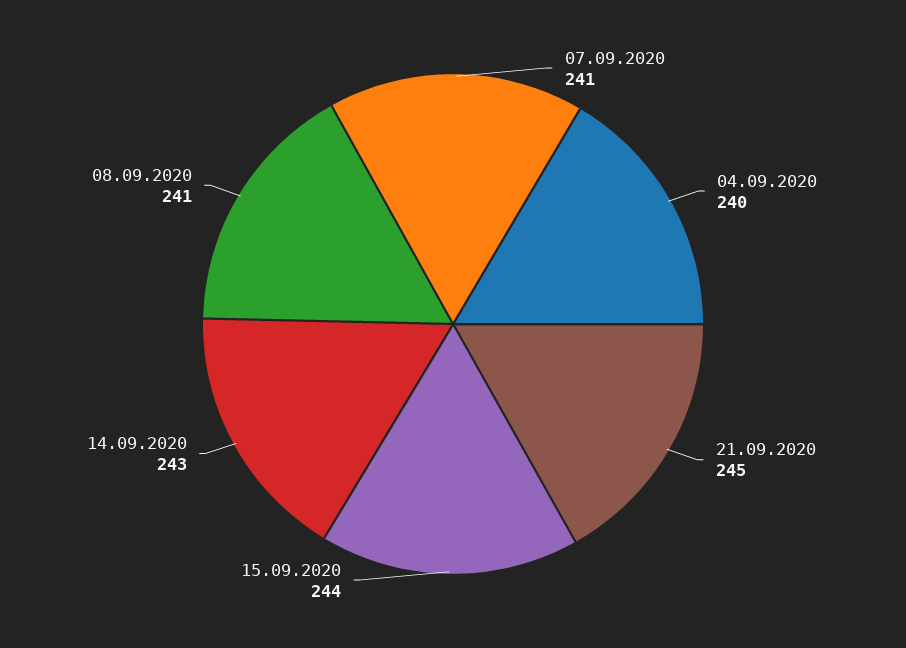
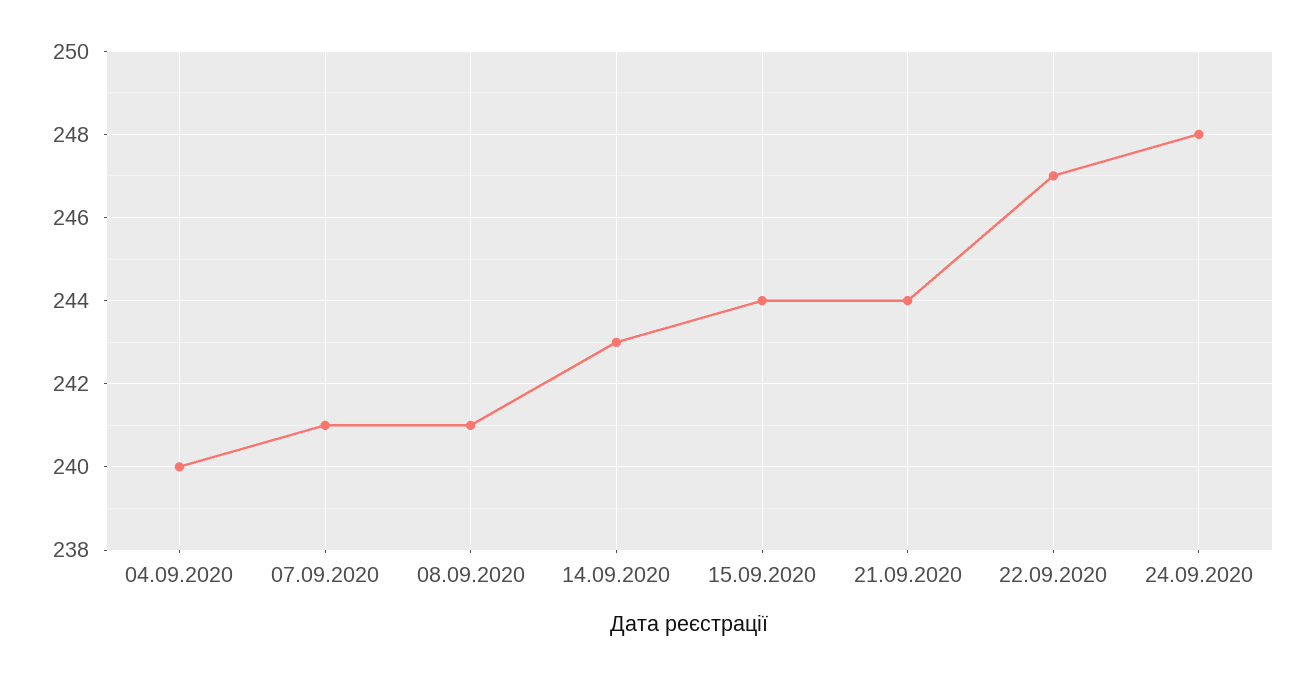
21.09.2020: 245 -> 244
22.09.2020: none -> 247
24.09.2020: none -> 248

